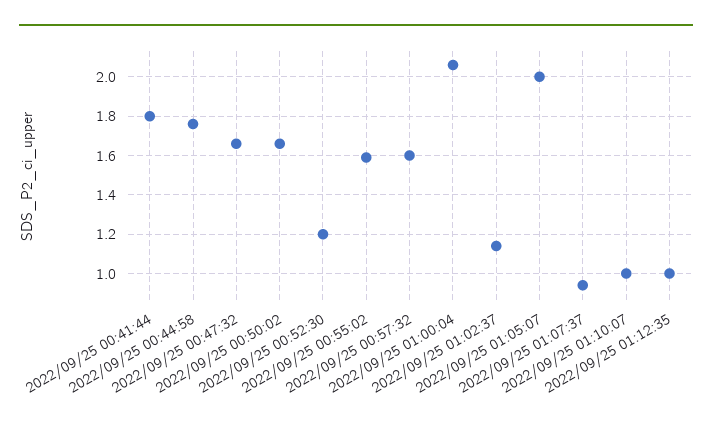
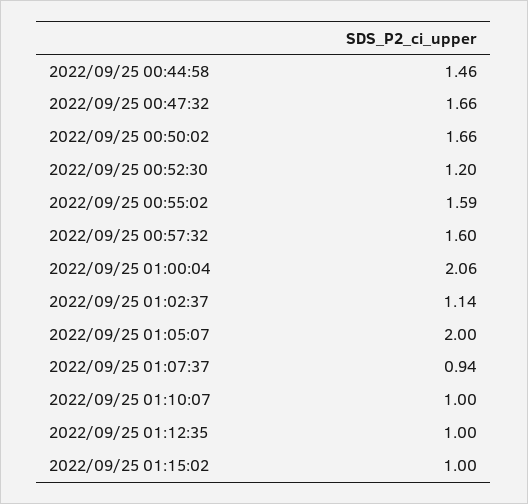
2022/09/25 00:41:44: 1.8 -> none
2022/09/25 00:44:58: 1.75 -> 1.46
2022/09/25 01:15:02: none -> 1

